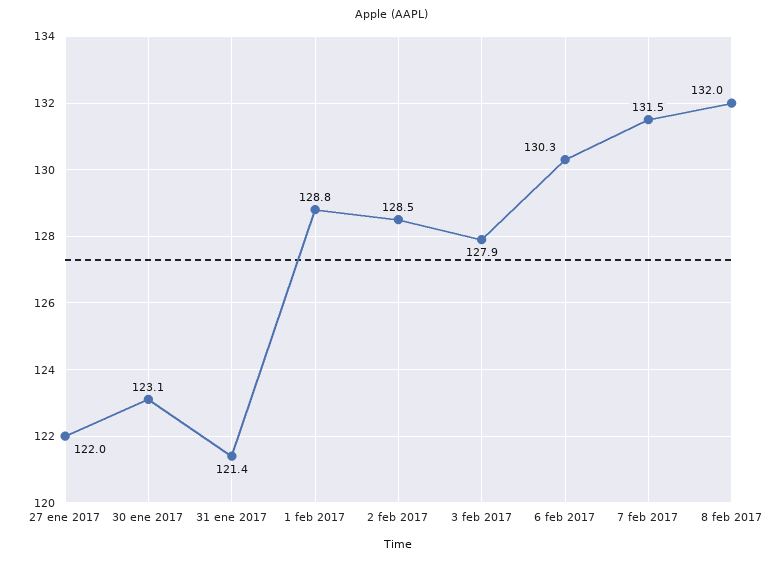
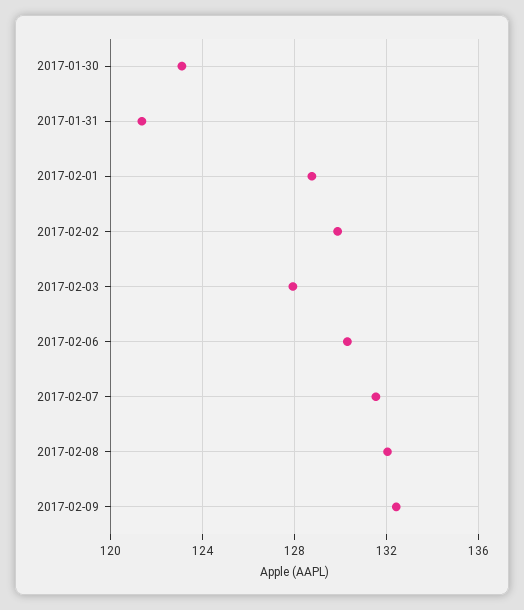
27 ene 2017: 122 -> none
2 feb 2017: 128.5 -> 130
2017-02-09: none -> 132.5

